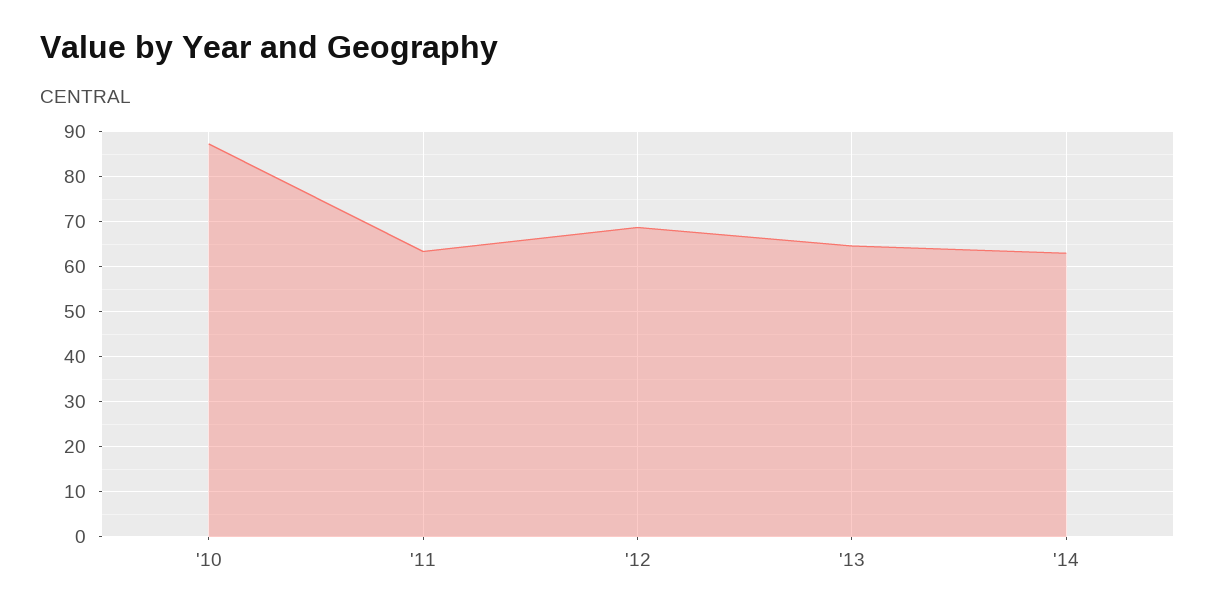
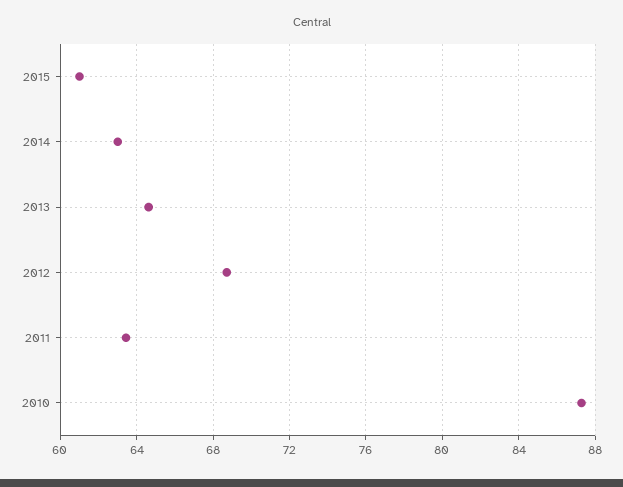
2015: none -> 61

